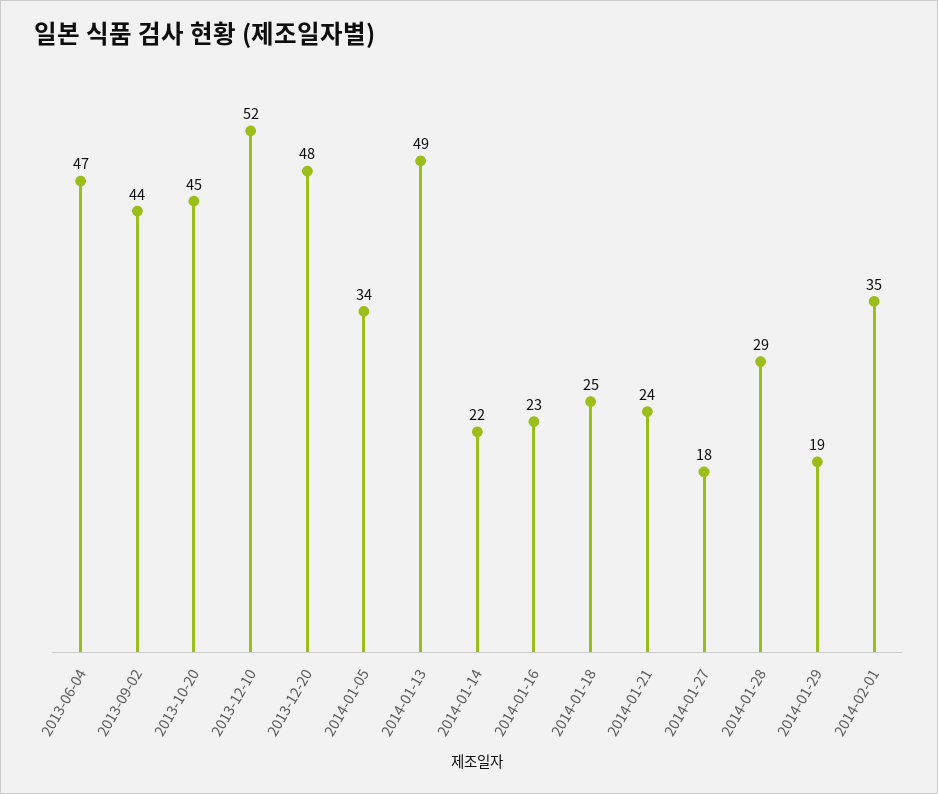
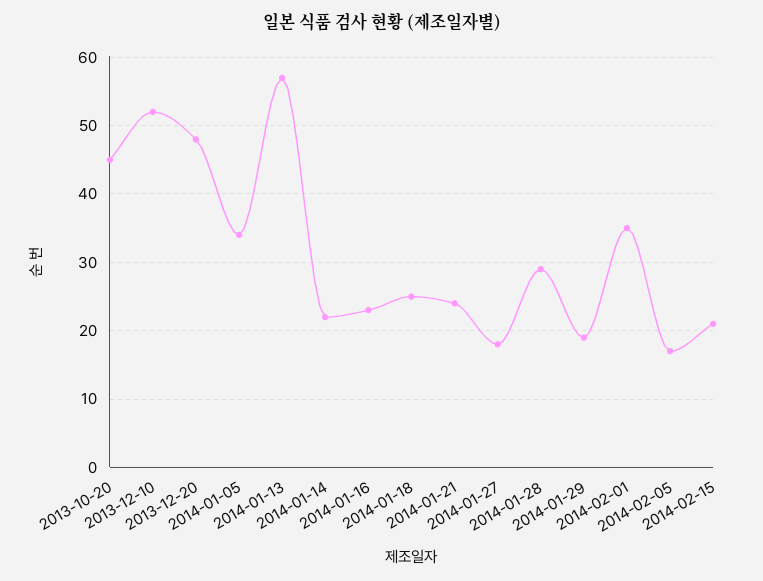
2013-06-04: 47 -> none
2013-09-02: 44 -> none
2014-01-13: 49 -> 57
2014-02-05: none -> 17
2014-02-15: none -> 21

